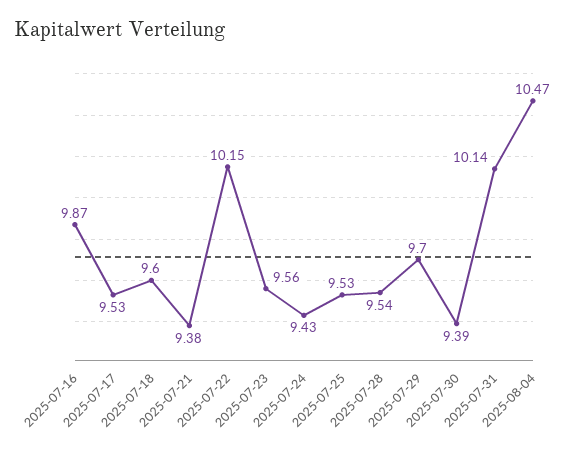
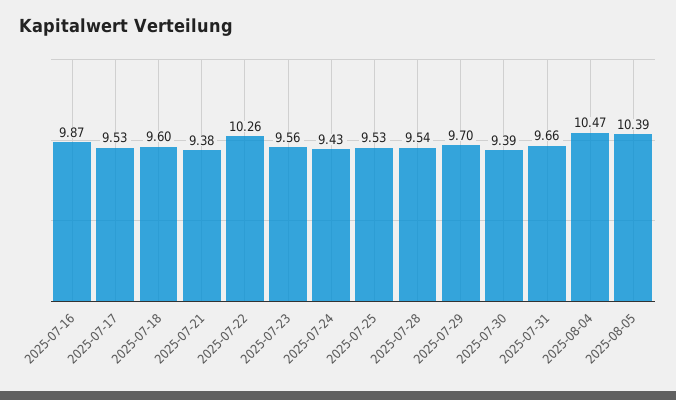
2025-07-22: 10.15 -> 10.26
2025-07-31: 10.14 -> 9.66
2025-08-05: none -> 10.39

